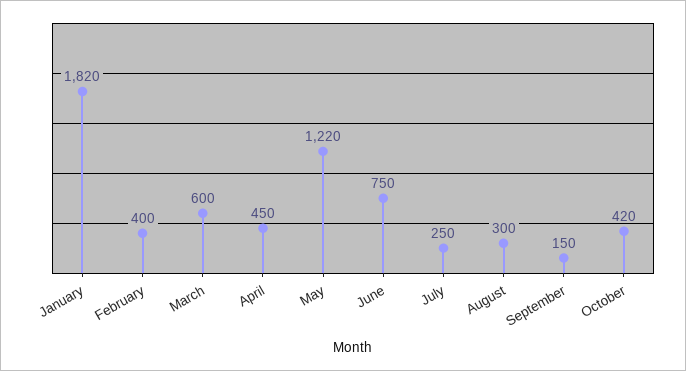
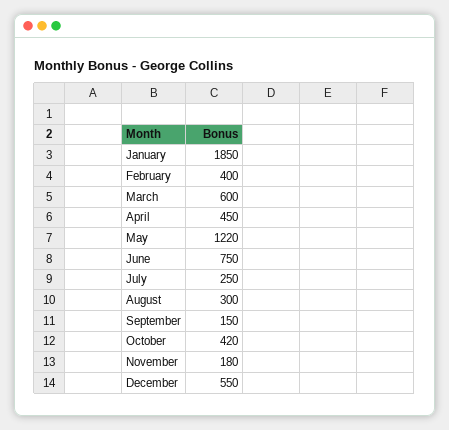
January: 1820 -> 1850
November: none -> 180
December: none -> 550

